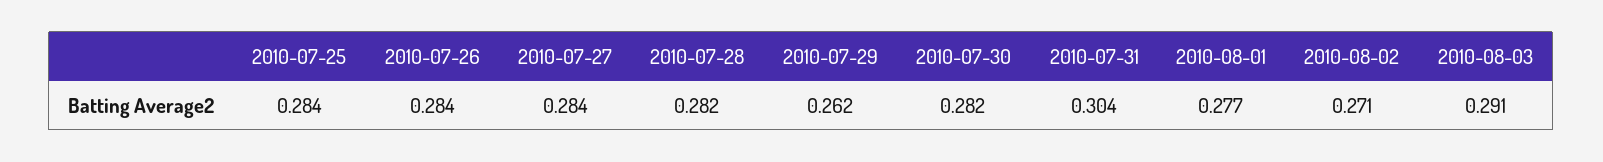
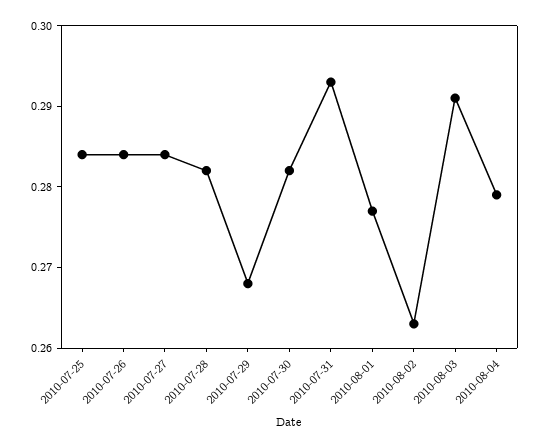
2010-07-29: 0.262 -> 0.268
2010-07-31: 0.304 -> 0.293
2010-08-02: 0.271 -> 0.263
2010-08-04: none -> 0.279

